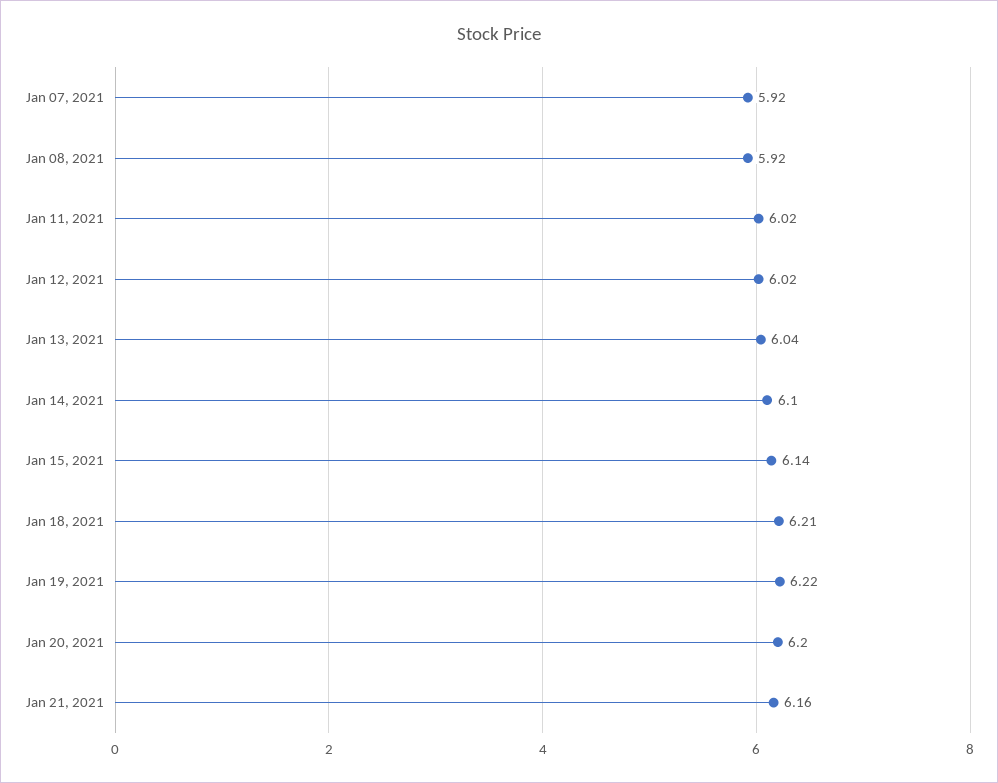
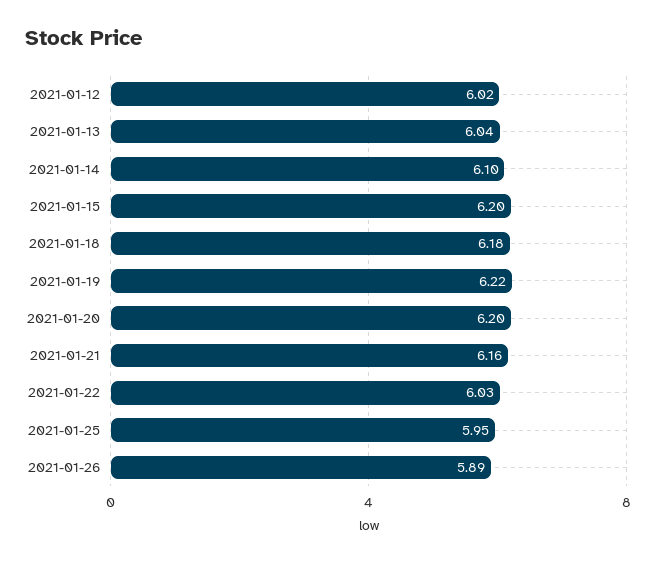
Jan 07, 2021: 5.92 -> none
Jan 08, 2021: 5.92 -> none
Jan 11, 2021: 6.02 -> none
Jan 15, 2021: 6.14 -> 6.2
Jan 18, 2021: 6.21 -> 6.18
2021-01-22: none -> 6.03
2021-01-25: none -> 5.95
2021-01-26: none -> 5.89

